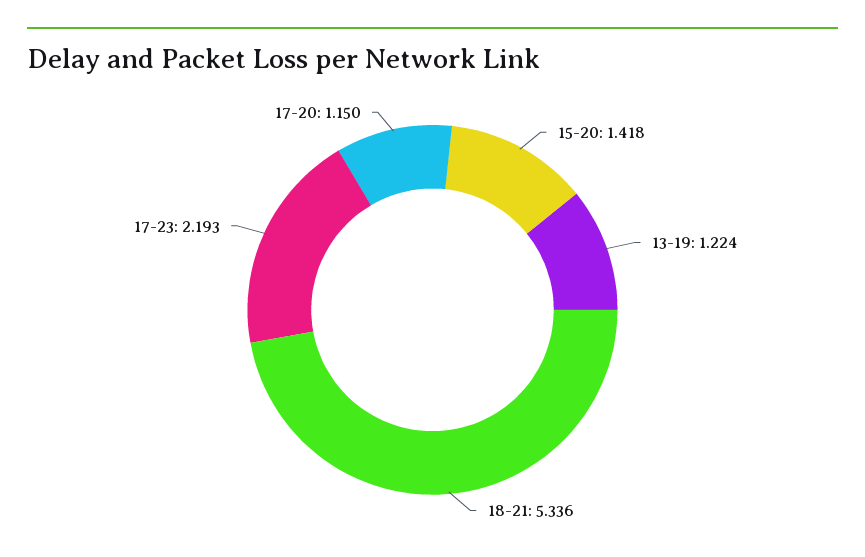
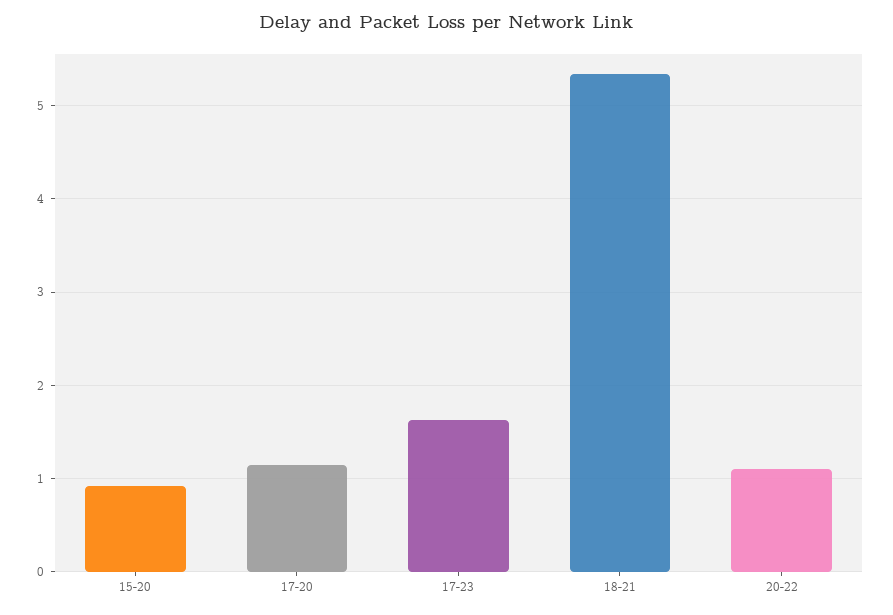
15-20: 1.418 -> 0.9
13-19: 1.224 -> none
17-23: 2.193 -> 1.6
20-22: none -> 1.1

